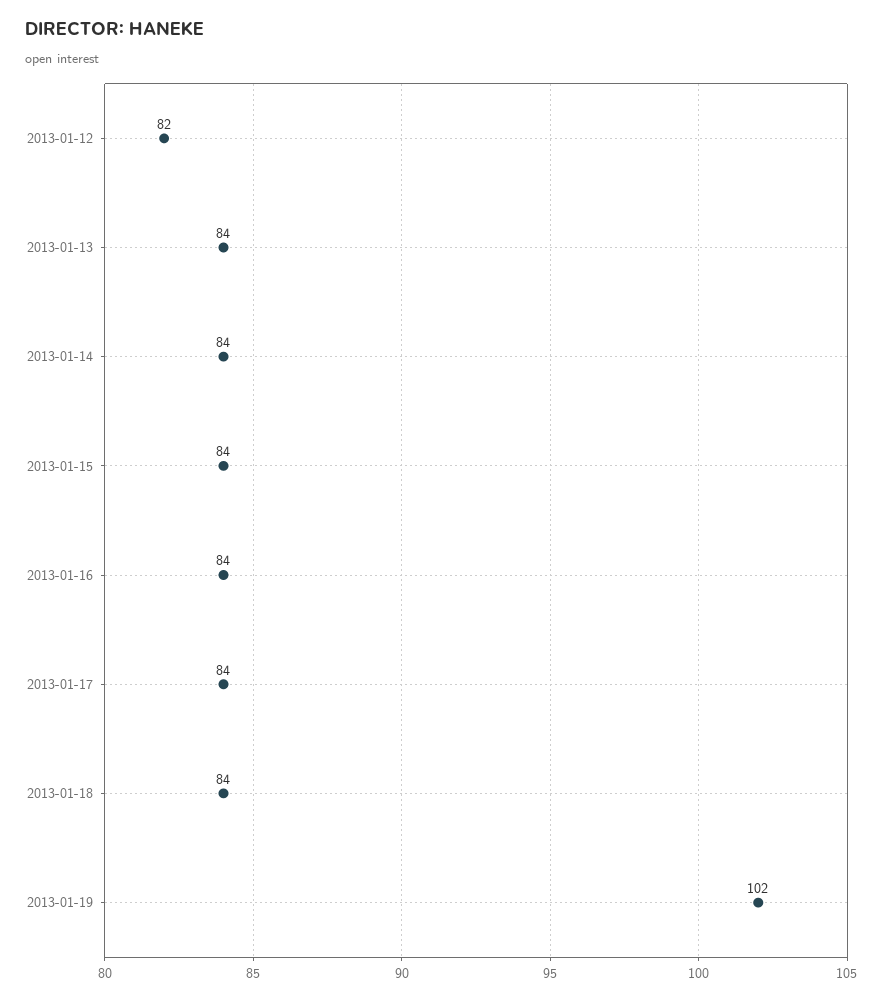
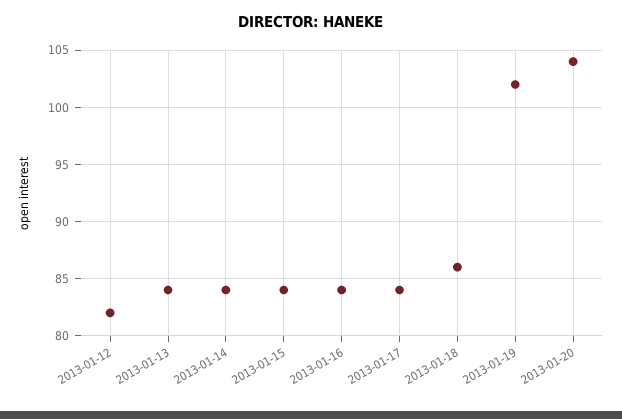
2013-01-18: 84 -> 86
2013-01-20: none -> 104

